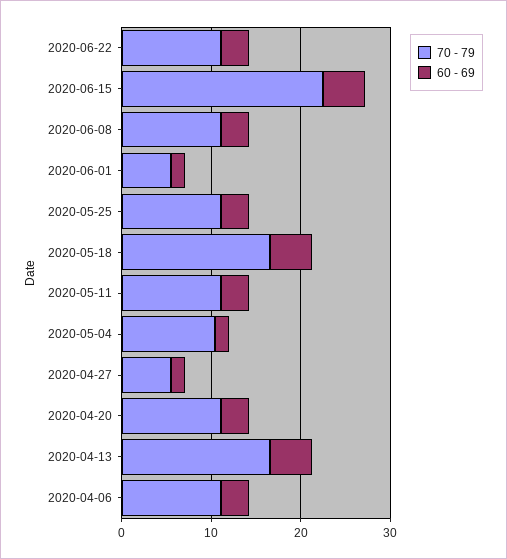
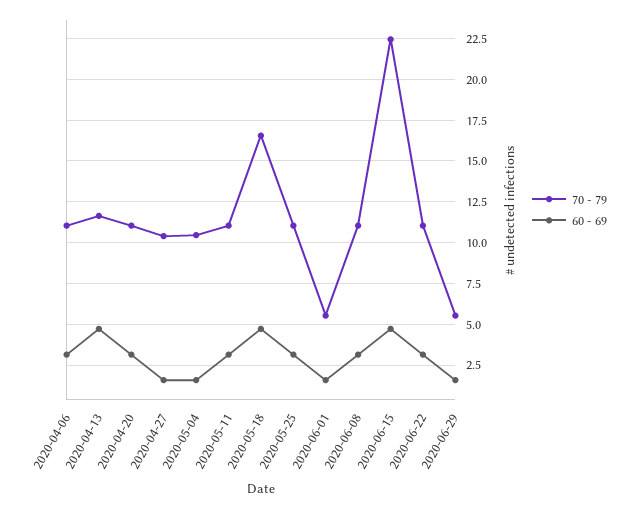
70 - 79, 2020-04-27: 6 -> 10.5
70 - 79, 2020-04-13: 16 -> 11.5
70 - 79, 2020-06-29: none -> 5.5
60 - 69, 2020-06-29: none -> 1.5

